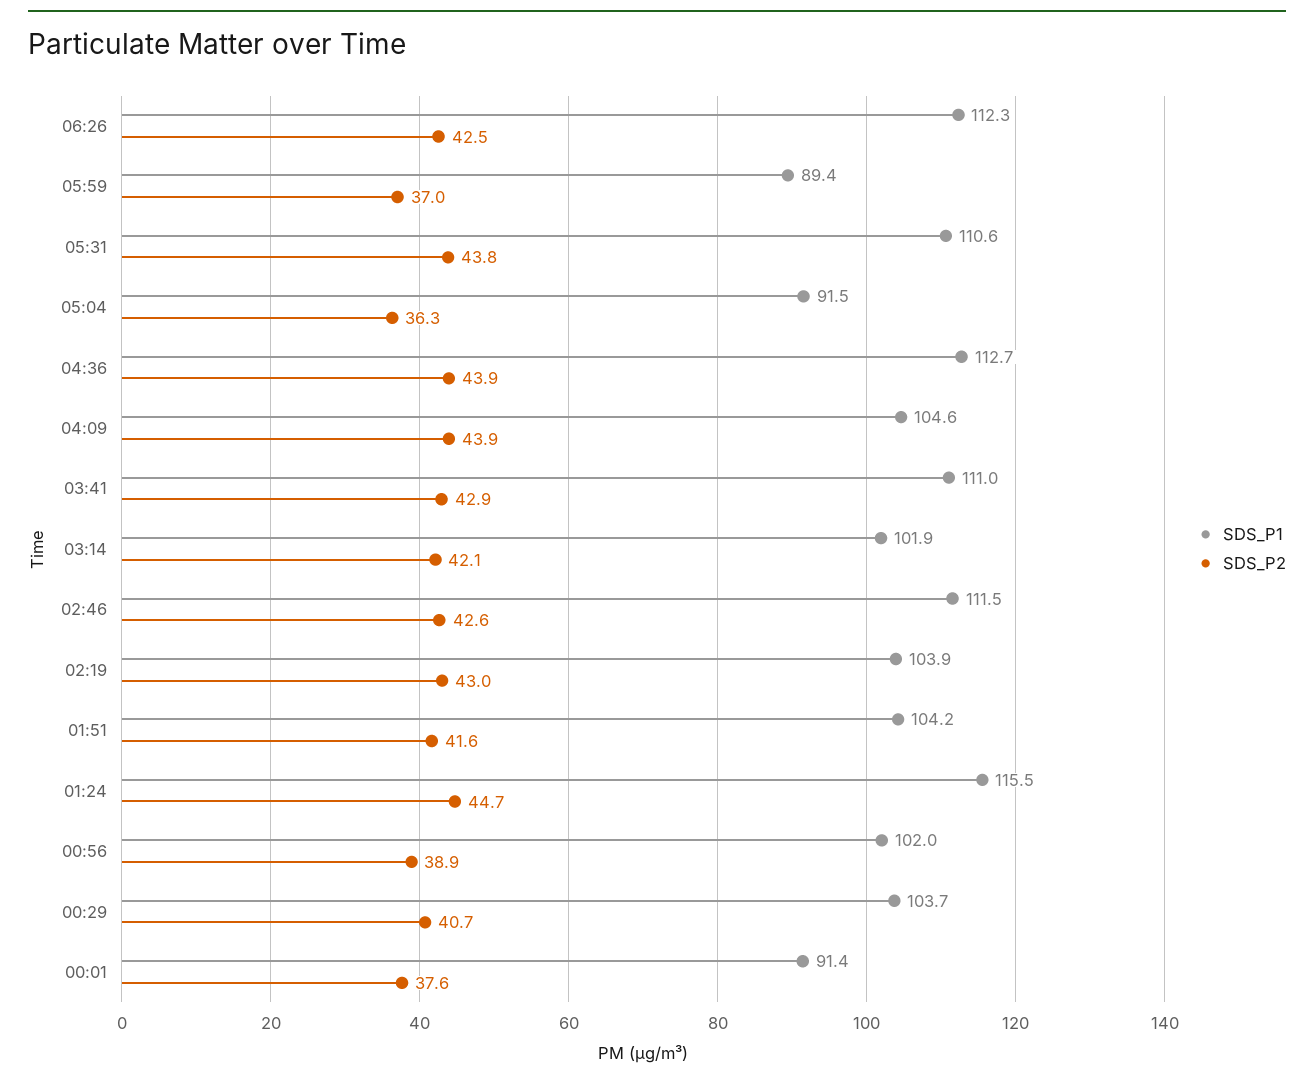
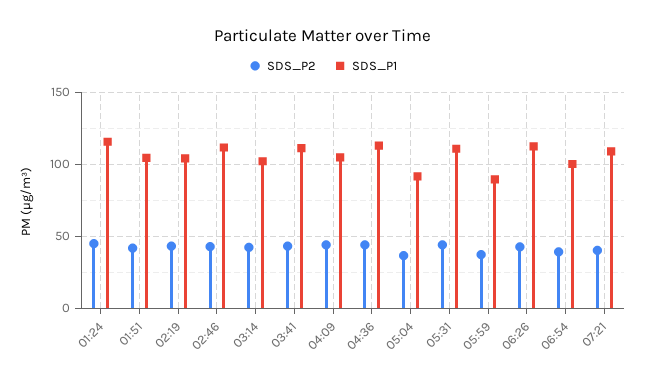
SDS_P1, 00:56: 102 -> none
SDS_P2, 00:56: 38.9 -> none
SDS_P1, 00:29: 103.7 -> none
SDS_P2, 00:29: 40.7 -> none
SDS_P1, 00:01: 91.4 -> none
SDS_P2, 00:01: 37.6 -> none
SDS_P2, 06:54: none -> 40
SDS_P1, 06:54: none -> 100
SDS_P2, 07:21: none -> 40
SDS_P1, 07:21: none -> 110

